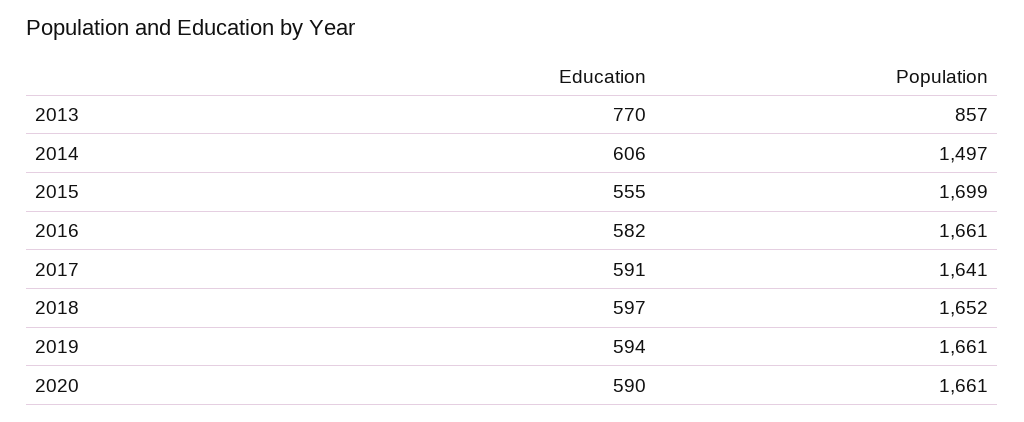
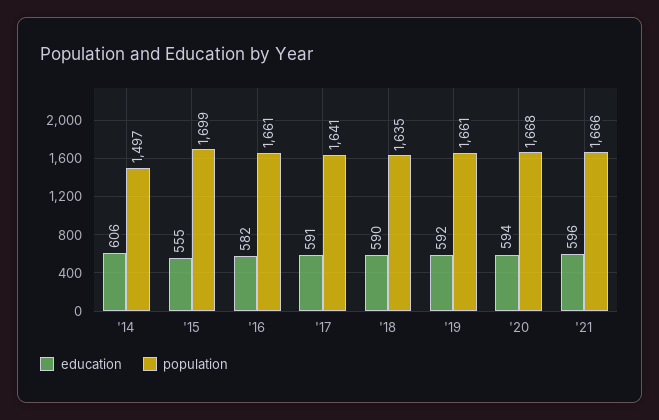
Education, 2013: 770 -> none
Population, 2013: 857 -> none
Education, 2018: 597 -> 590
Population, 2018: 1652 -> 1635
Education, 2019: 594 -> 592
Education, 2020: 590 -> 594
Population, 2020: 1661 -> 1668
Education, '21: none -> 596
Population, '21: none -> 1666

